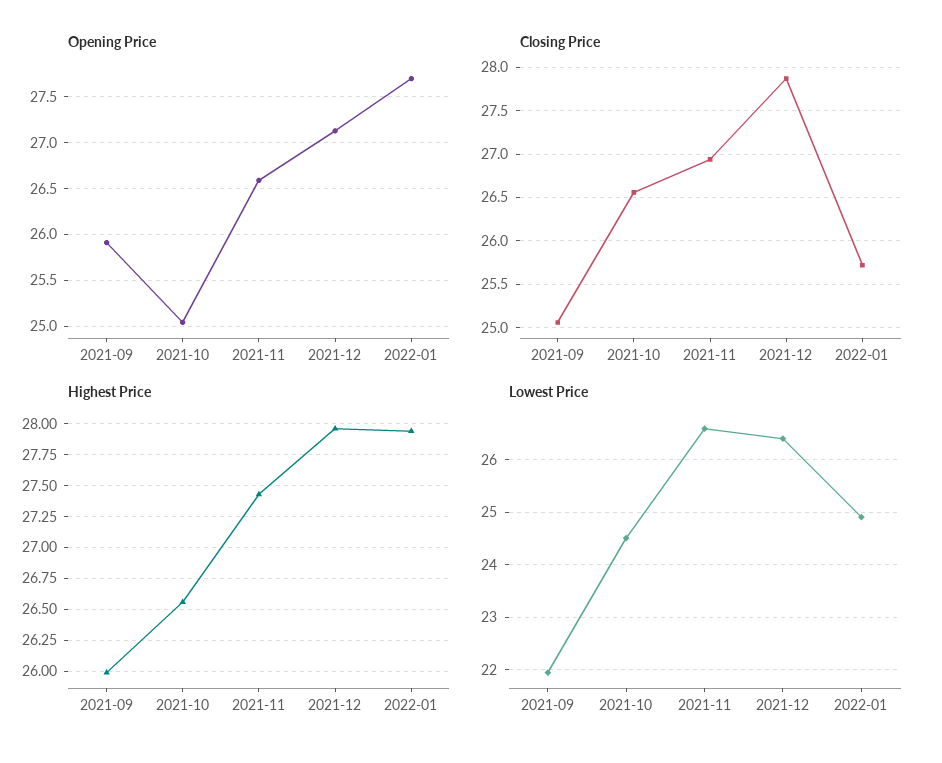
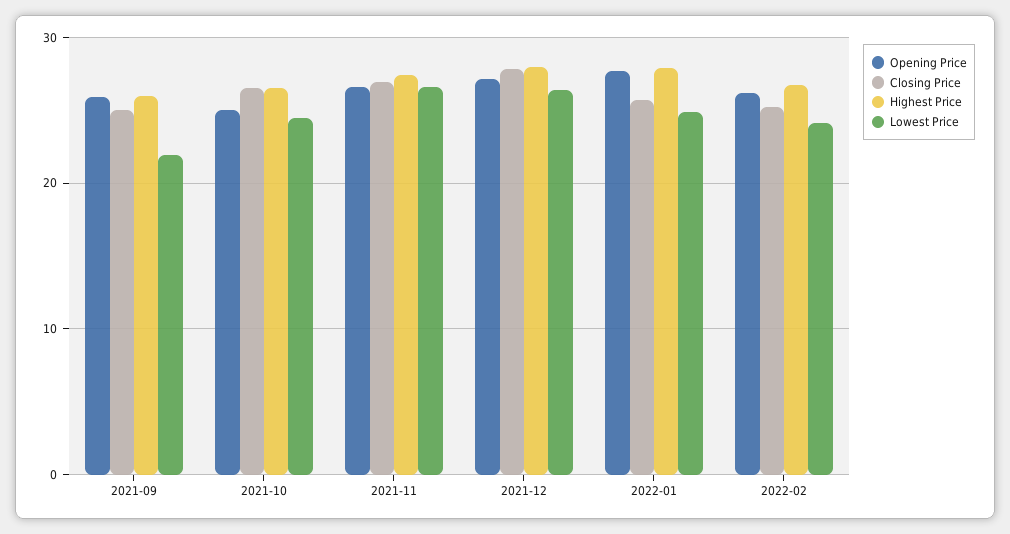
Opening Price, 2022-02: none -> 26
Closing Price, 2022-02: none -> 25
Highest Price, 2022-02: none -> 27
Lowest Price, 2022-02: none -> 24

